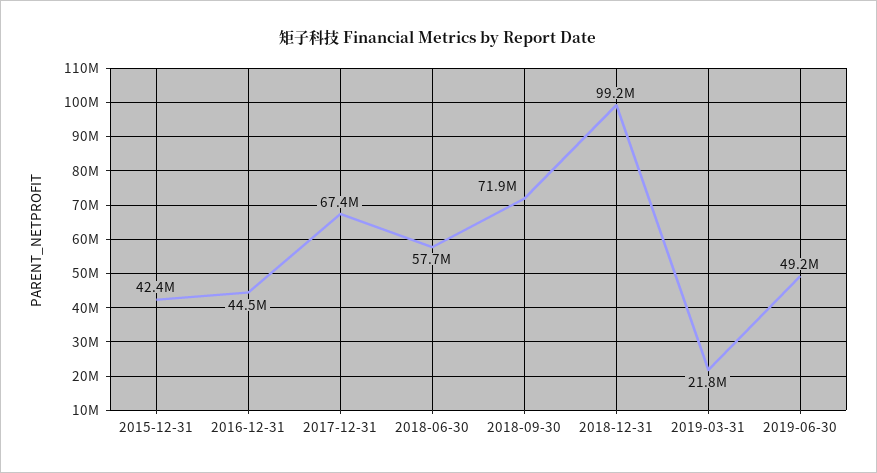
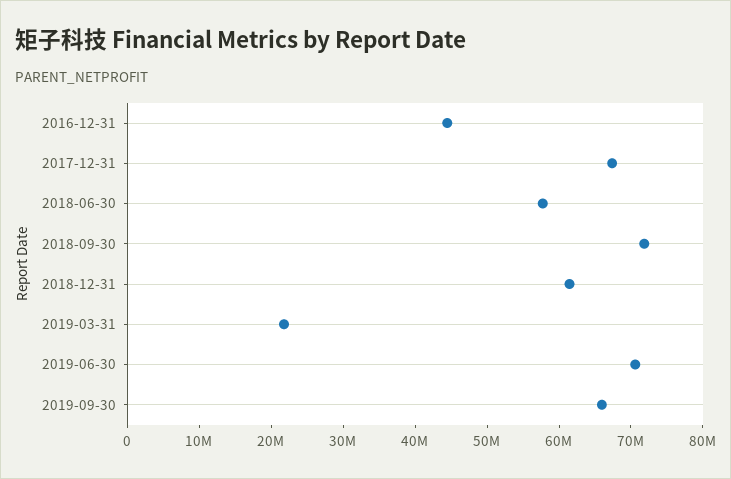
2015-12-31: 42400000 -> none
2018-12-31: 99200000 -> 62000000
2019-06-30: 49200000 -> 70000000
2019-09-30: none -> 66000000

